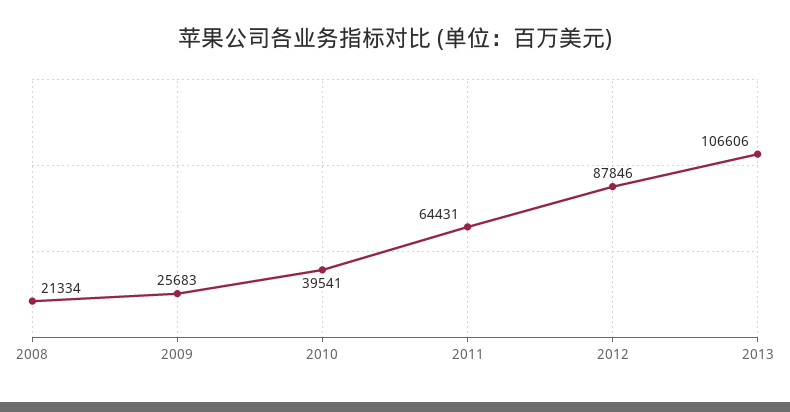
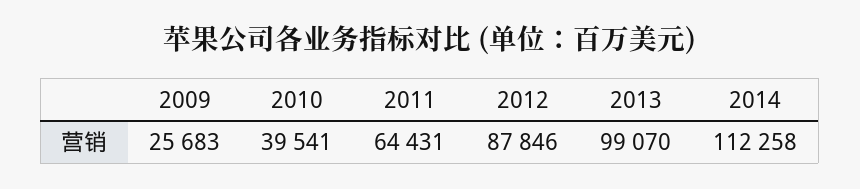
2008: 21334 -> none
2013: 106606 -> 99070
2014: none -> 112258

